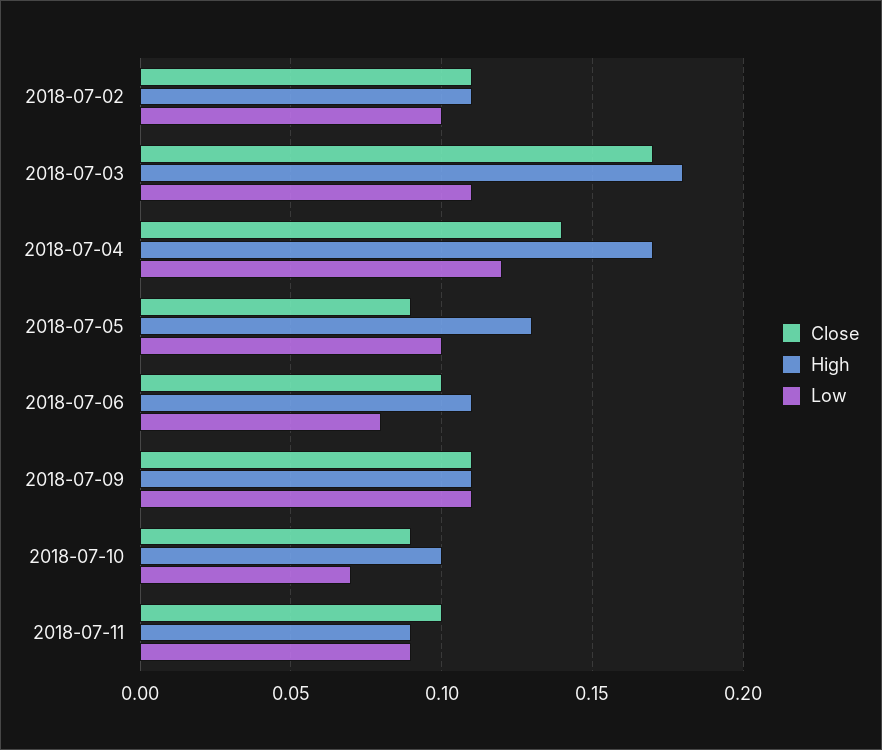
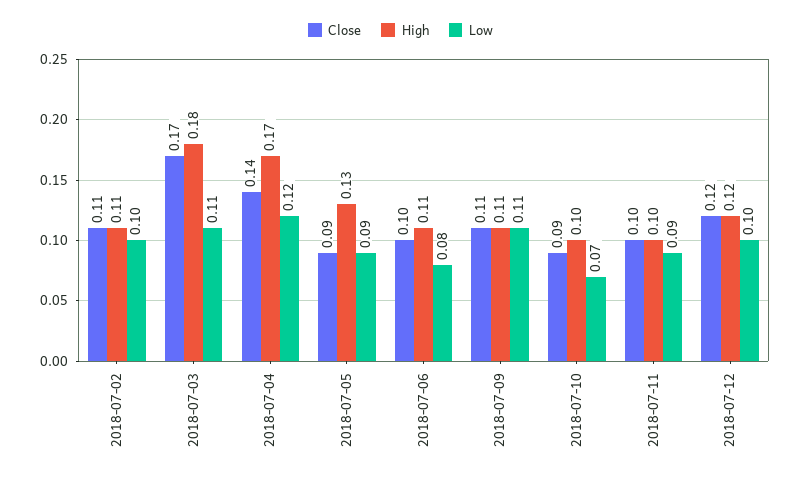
Low, 2018-07-05: 0.1 -> 0.09
High, 2018-07-11: 0.09 -> 0.1
Close, 2018-07-12: none -> 0.12
High, 2018-07-12: none -> 0.12
Low, 2018-07-12: none -> 0.1

